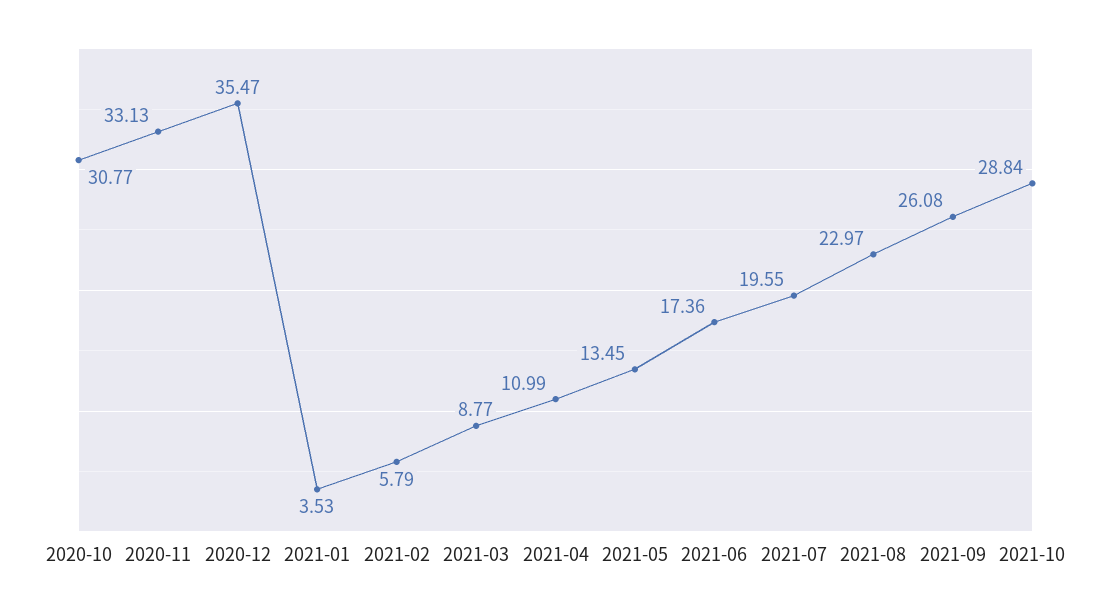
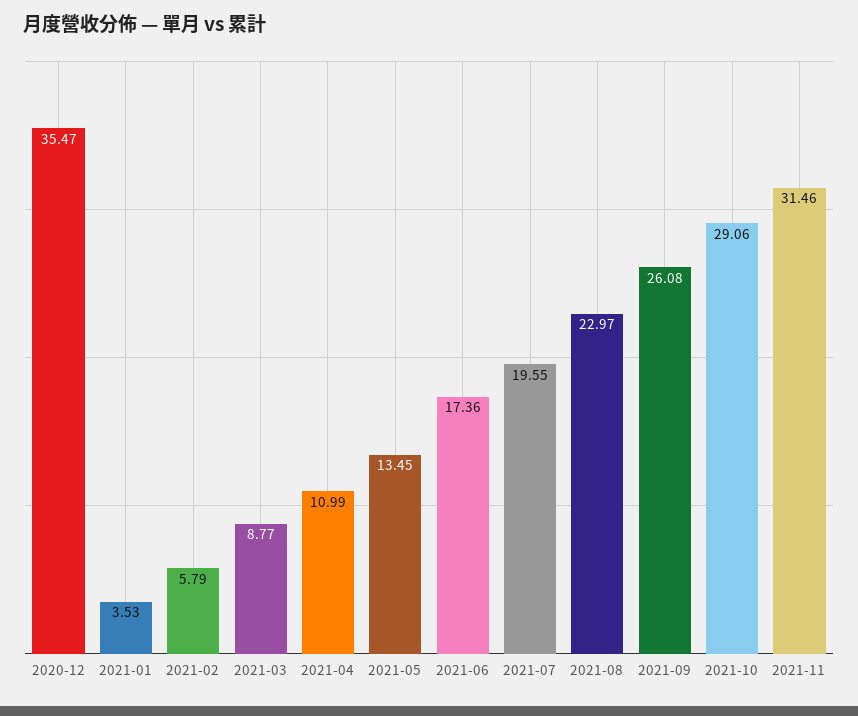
2020-10: 30.77 -> none
2020-11: 33.13 -> none
2021-10: 28.84 -> 29.06
2021-11: none -> 31.46

